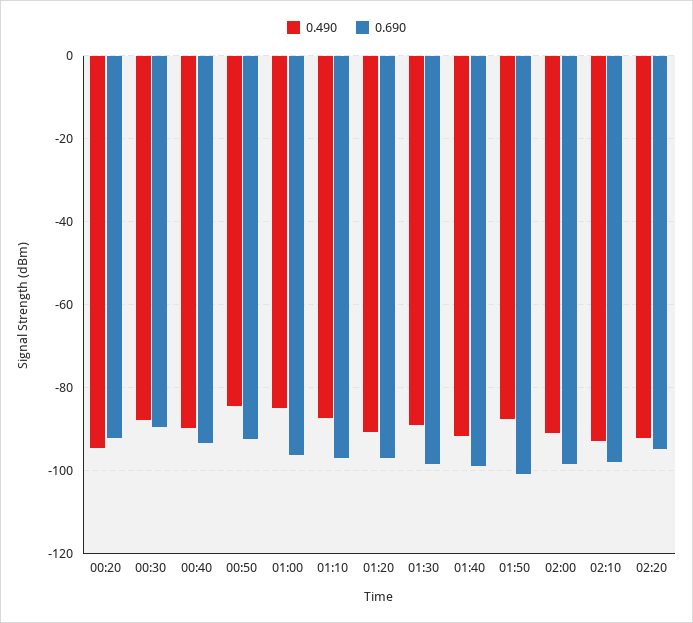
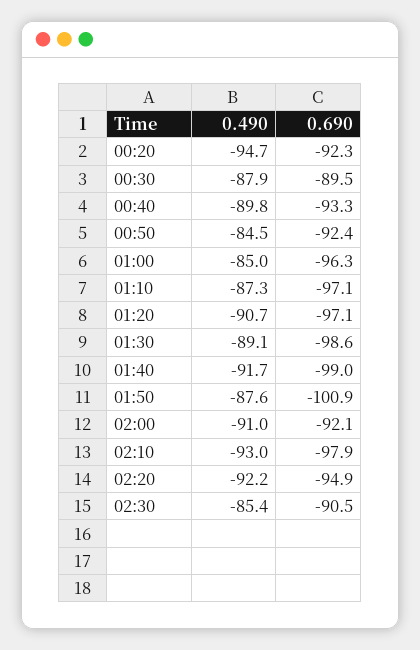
0.690, 02:00: -98 -> -92.1
0.490, 02:30: none -> -85.4
0.690, 02:30: none -> -90.5

